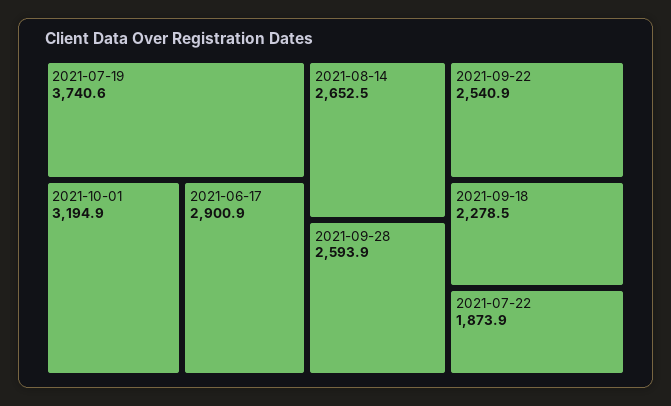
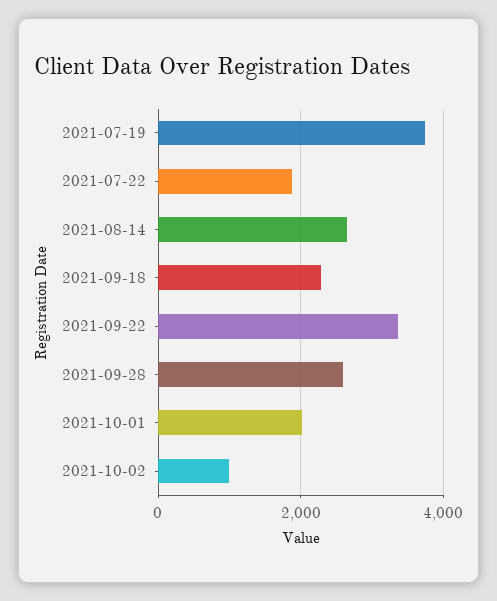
2021-10-01: 3194.9 -> 2000
2021-06-17: 2900.9 -> none
2021-09-22: 2540.9 -> 3400
2021-10-02: none -> 1000

